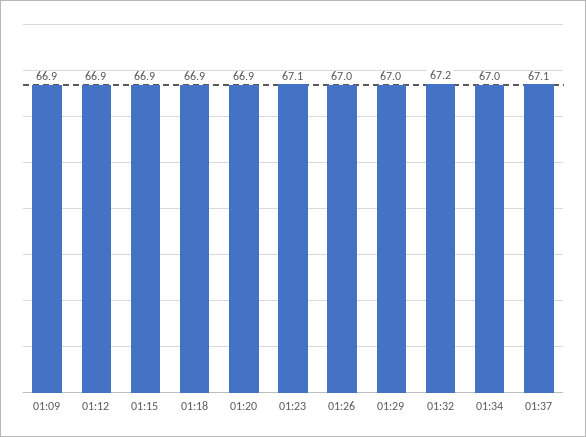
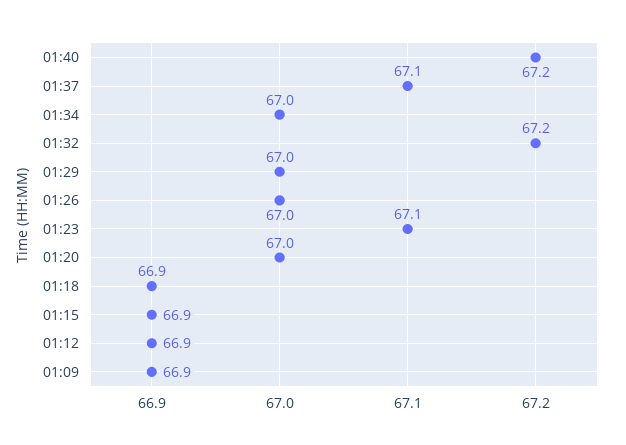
01:20: 66.9 -> 67
01:40: none -> 67.2

